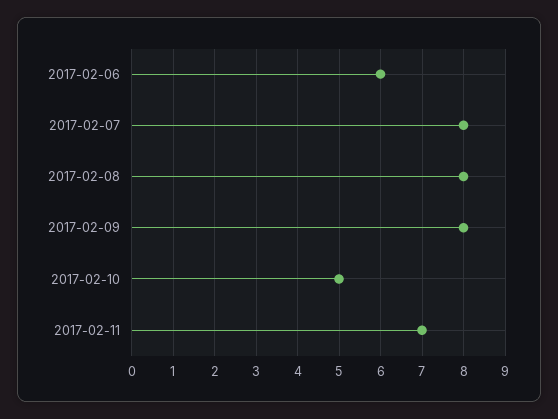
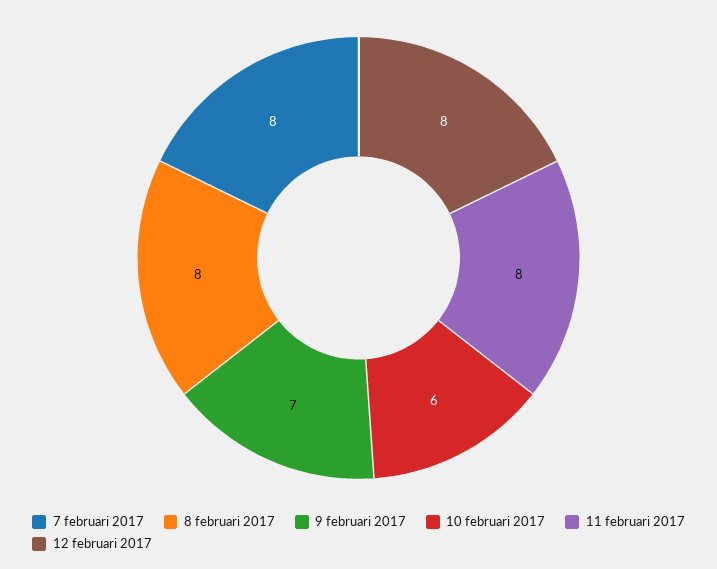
2017-02-06: 6 -> none
2017-02-09: 8 -> 7
2017-02-10: 5 -> 6
2017-02-11: 7 -> 8
12 februari 2017: none -> 8

